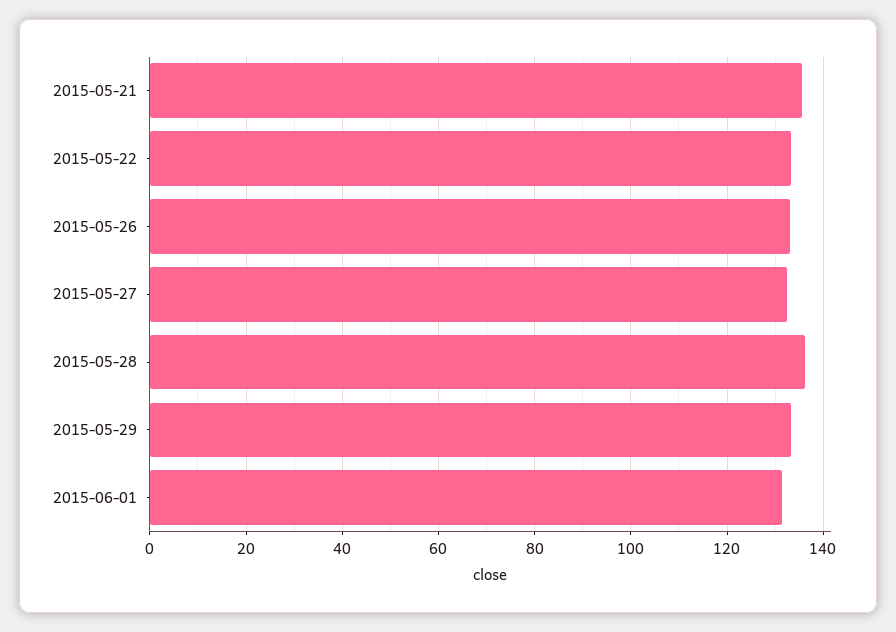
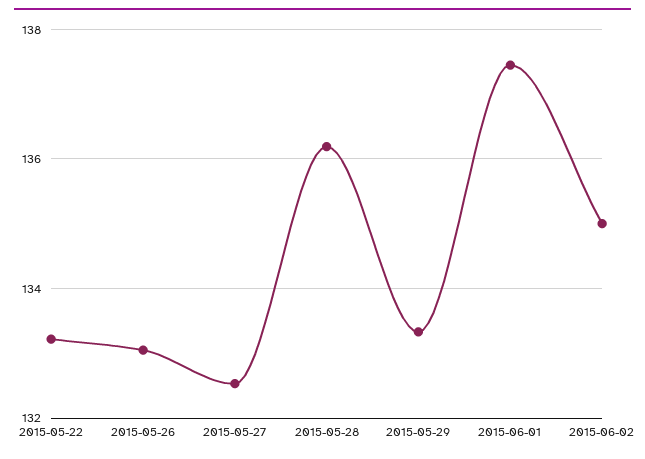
2015-05-21: 136 -> none
2015-06-01: 132 -> 137.4
2015-06-02: none -> 135

